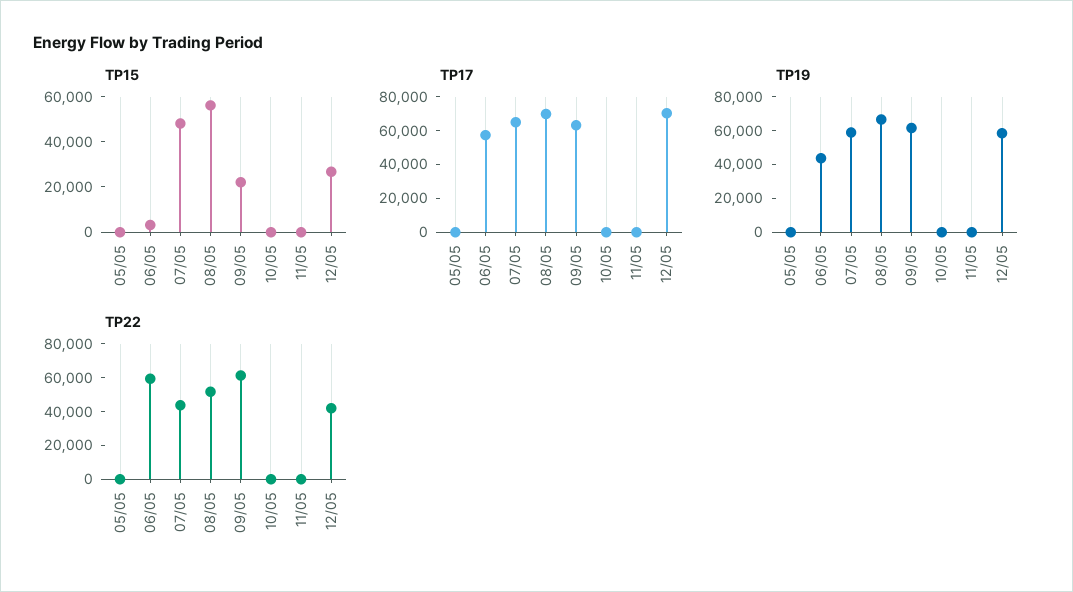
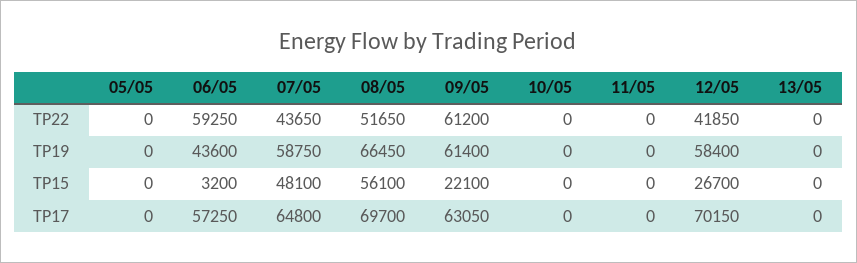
TP22, 13/05: none -> 0
TP19, 13/05: none -> 0
TP15, 13/05: none -> 0
TP17, 13/05: none -> 0

